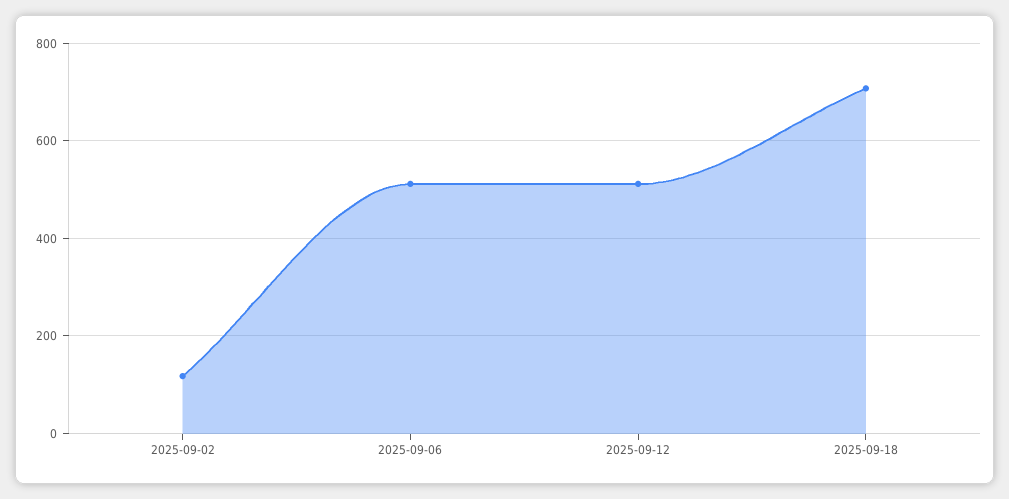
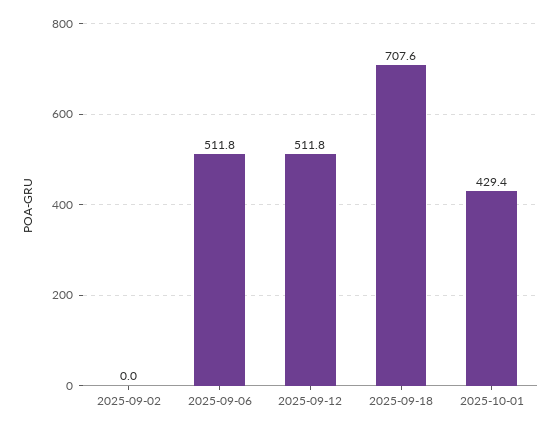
2025-09-02: 120 -> 0
2025-10-01: none -> 429.4

